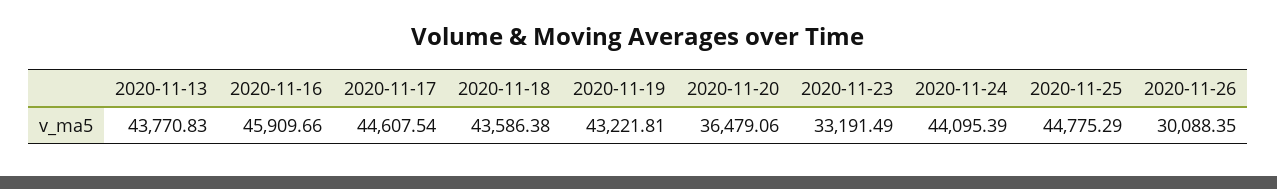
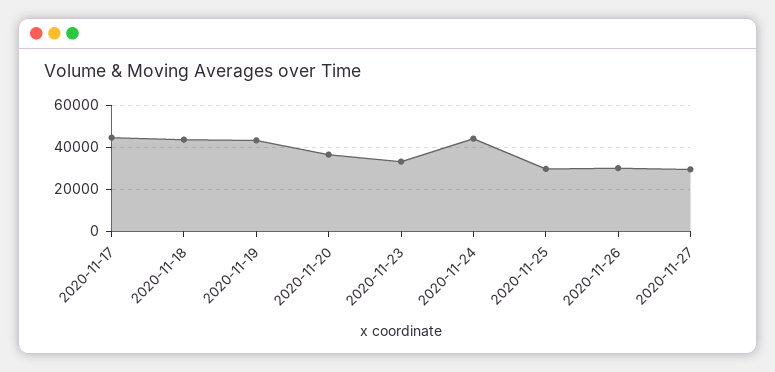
2020-11-13: 43770.83 -> none
2020-11-16: 45909.66 -> none
2020-11-25: 44775.29 -> 30000
2020-11-27: none -> 30000

